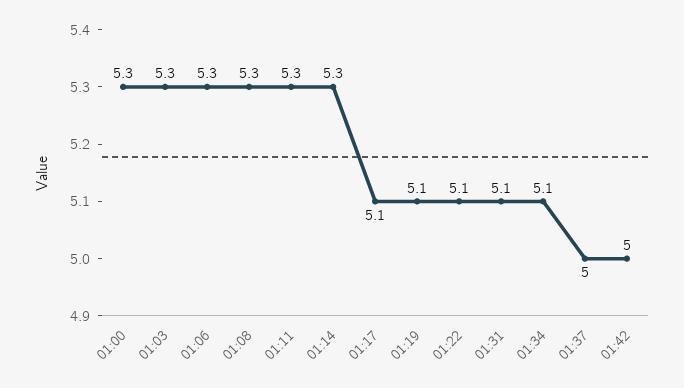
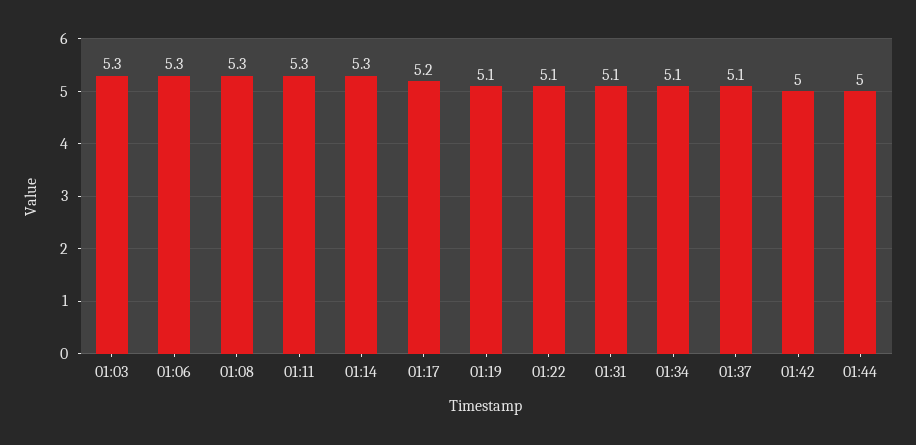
01:00: 5.3 -> none
01:17: 5.1 -> 5.2
01:37: 5 -> 5.1
01:44: none -> 5

